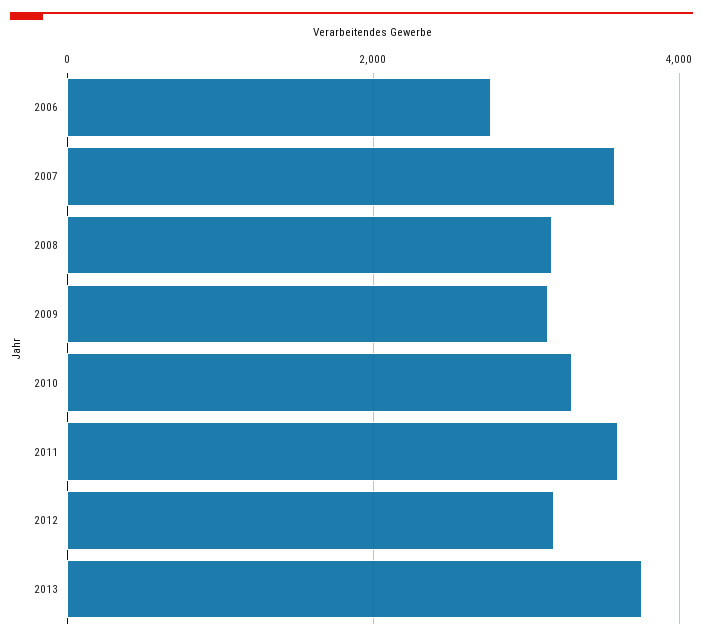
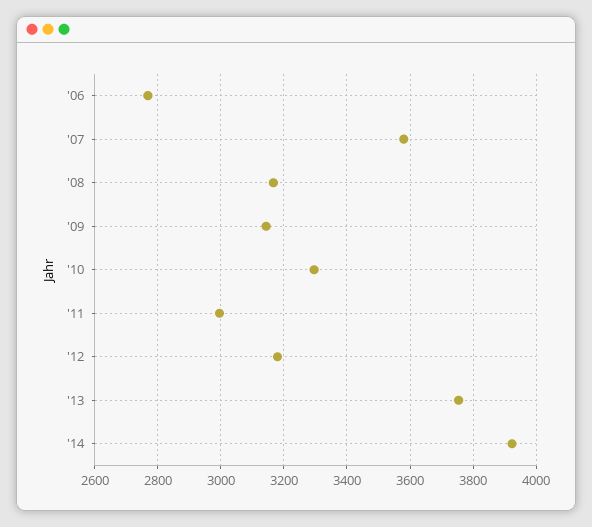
2011: 3600 -> 3000
'14: none -> 3920

